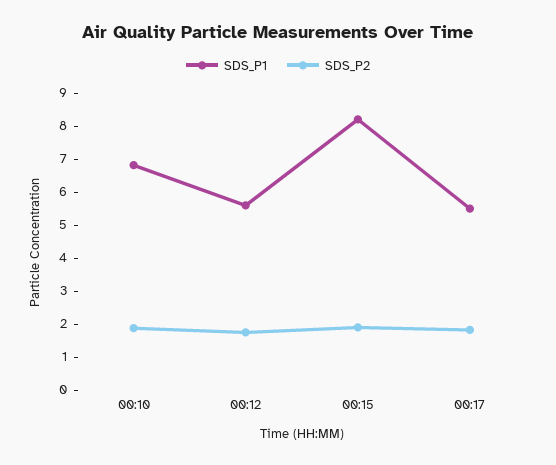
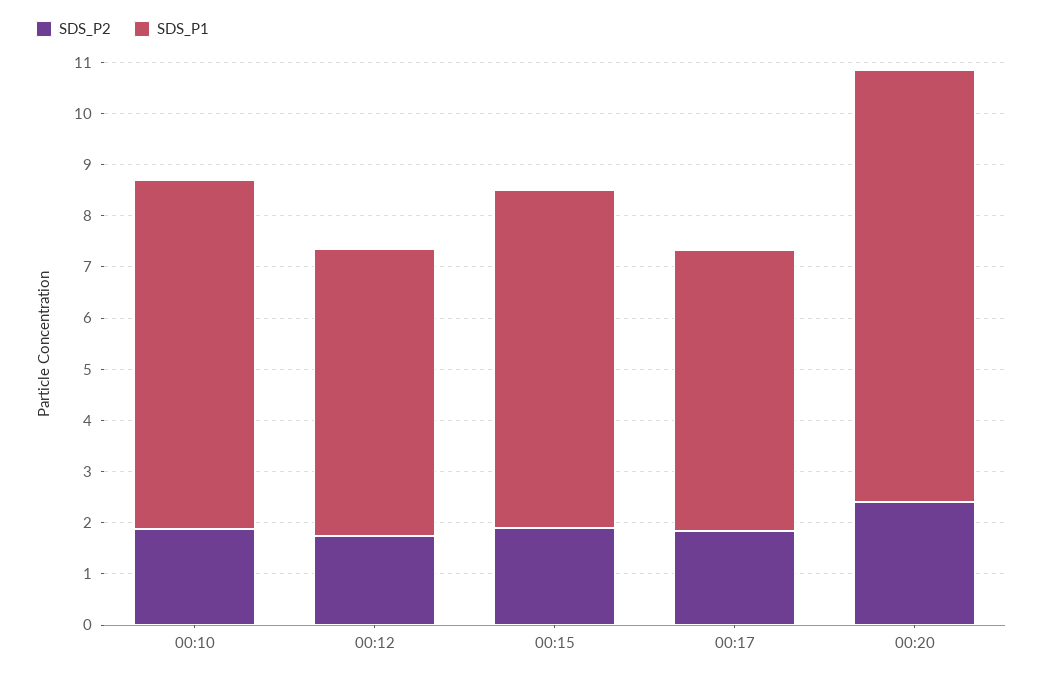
SDS_P1, 00:15: 8.25 -> 6.6
SDS_P2, 00:20: none -> 2.4
SDS_P1, 00:20: none -> 8.4

